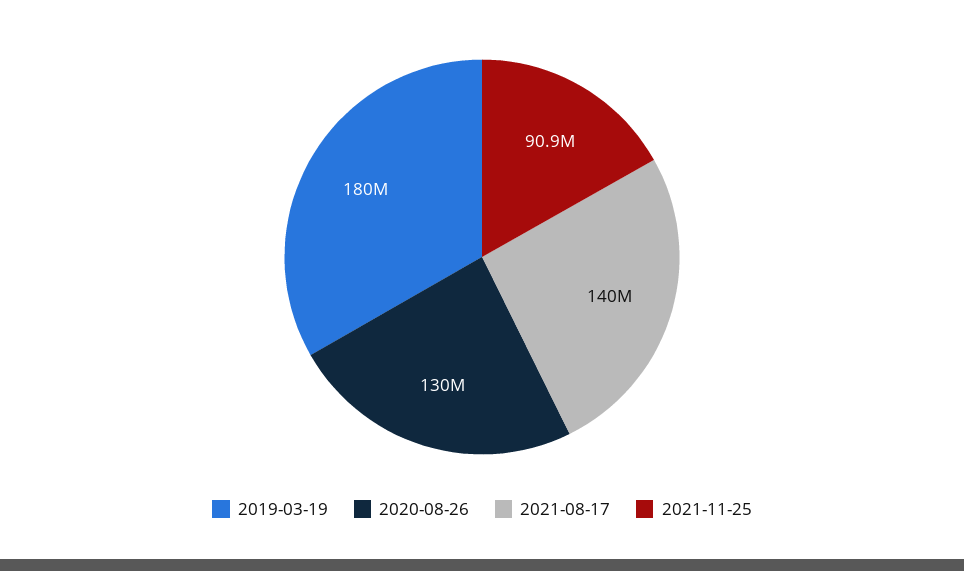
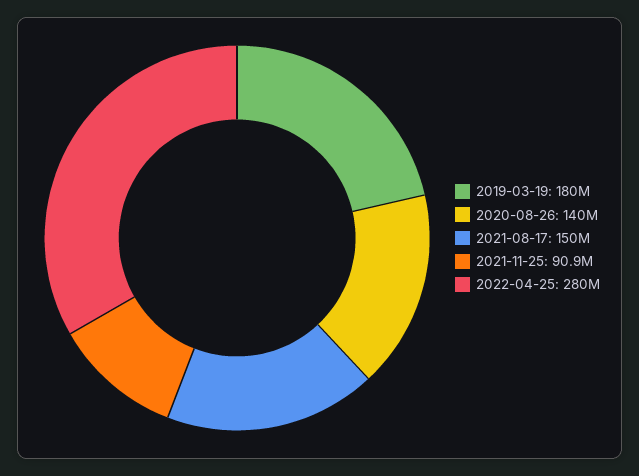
2020-08-26: 130000000 -> 140000000
2021-08-17: 140000000 -> 150000000
2022-04-25: none -> 280000000

